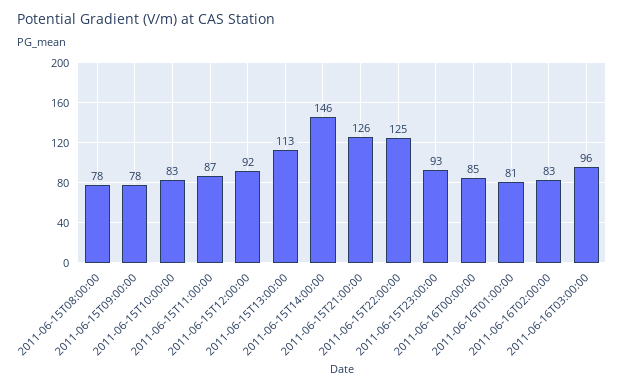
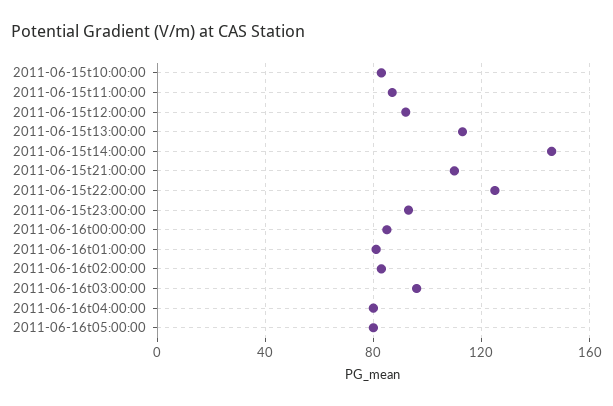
2011-06-15T08:00:00: 78 -> none
2011-06-15T09:00:00: 78 -> none
2011-06-15T21:00:00: 126 -> 110
2011-06-16t04:00:00: none -> 80
2011-06-16t05:00:00: none -> 80

